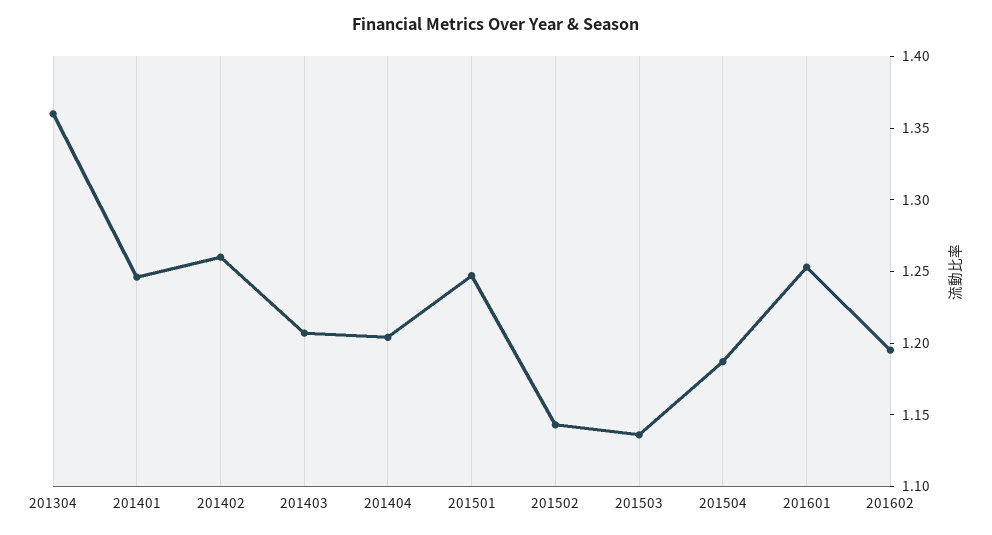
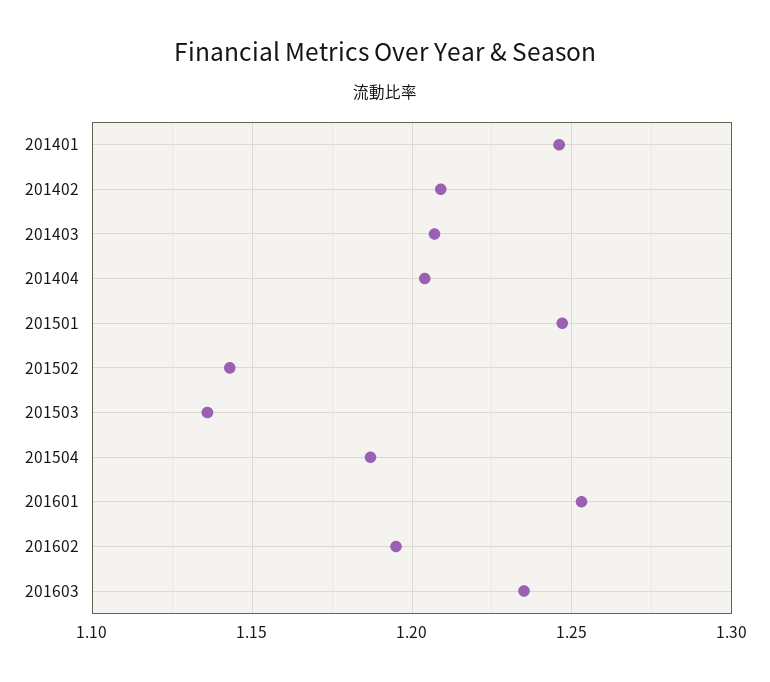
201304: 1.36 -> none
201402: 1.26 -> 1.21
201603: none -> 1.235

